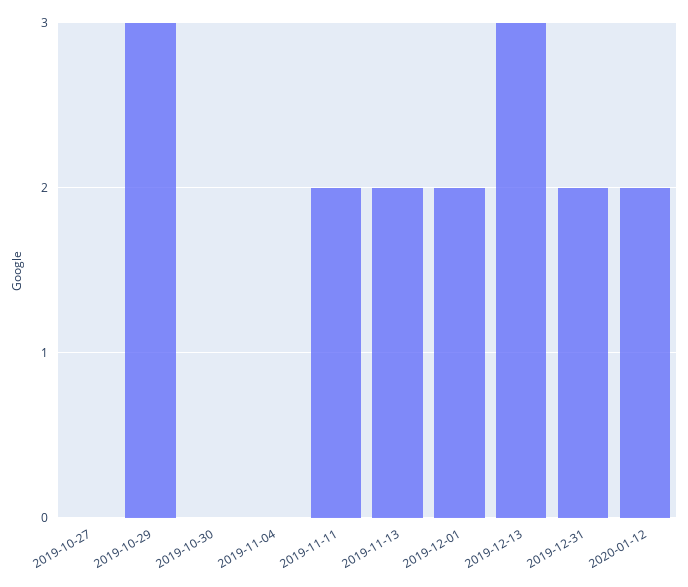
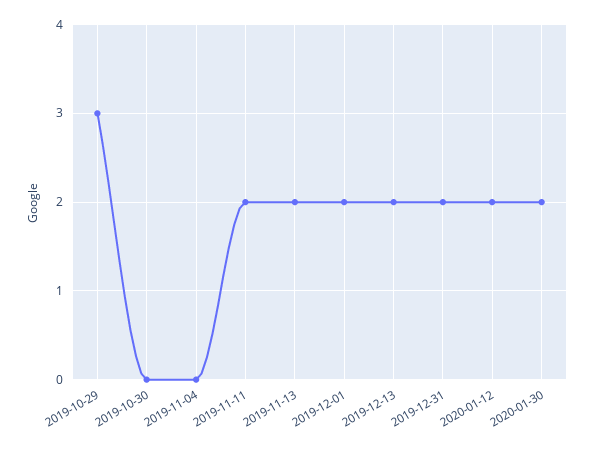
2019-10-27: 0 -> none
2019-12-13: 3 -> 2
2020-01-30: none -> 2

